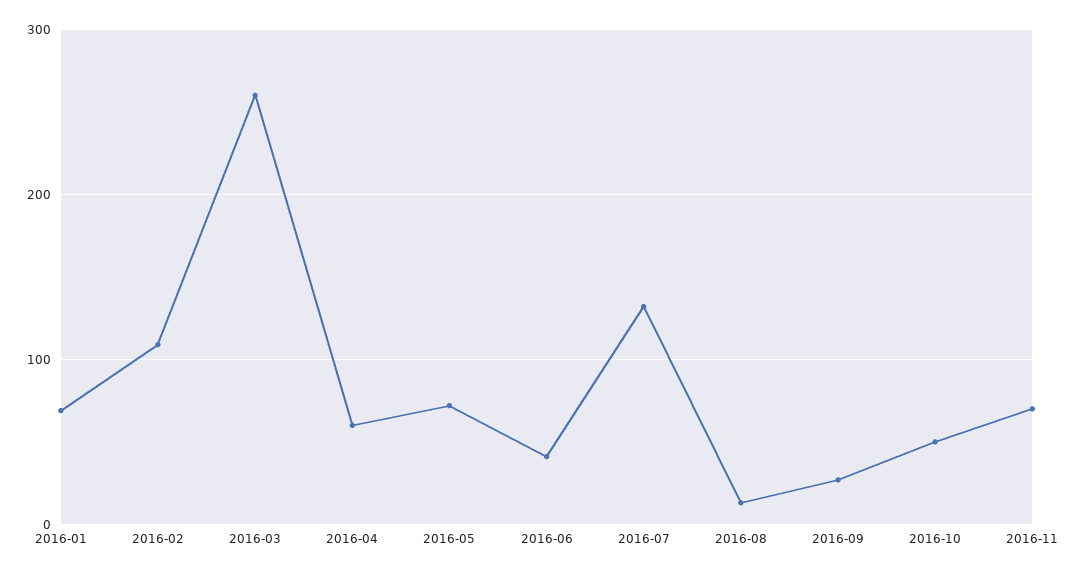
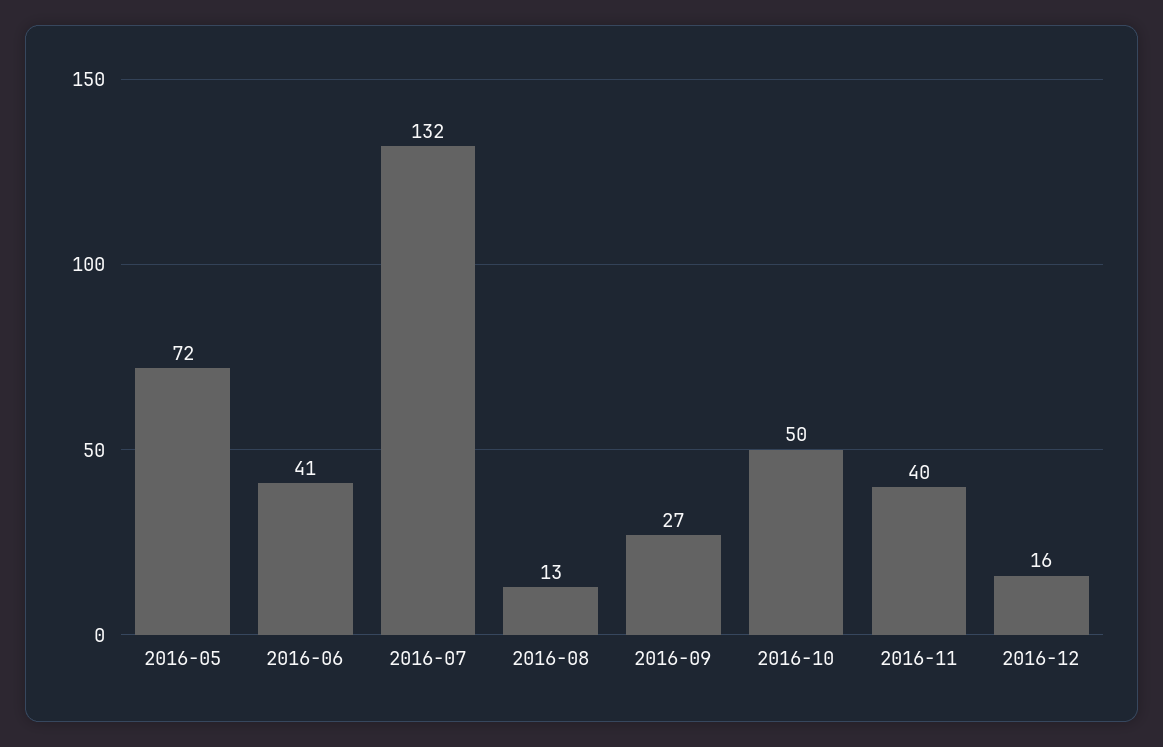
2016-01: 70 -> none
2016-02: 110 -> none
2016-03: 260 -> none
2016-04: 60 -> none
2016-11: 70 -> 40
2016-12: none -> 16

